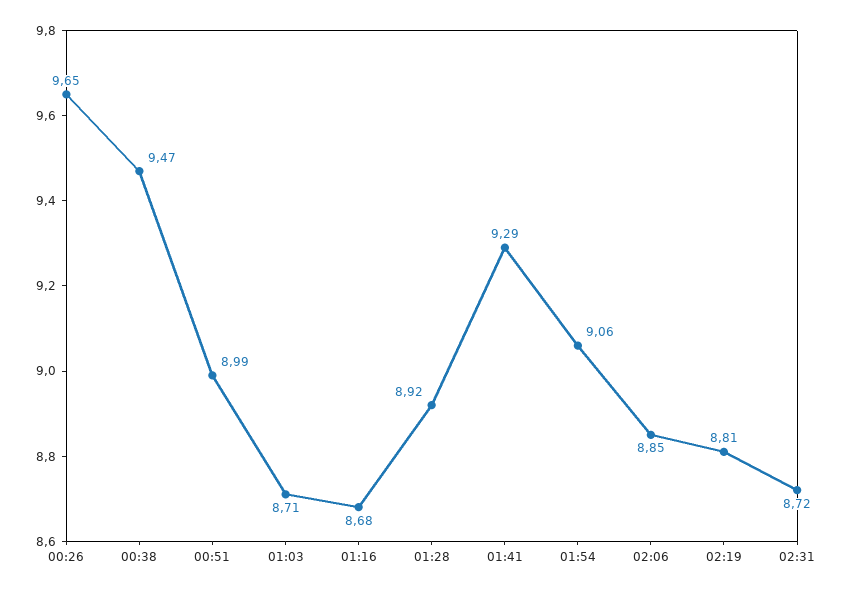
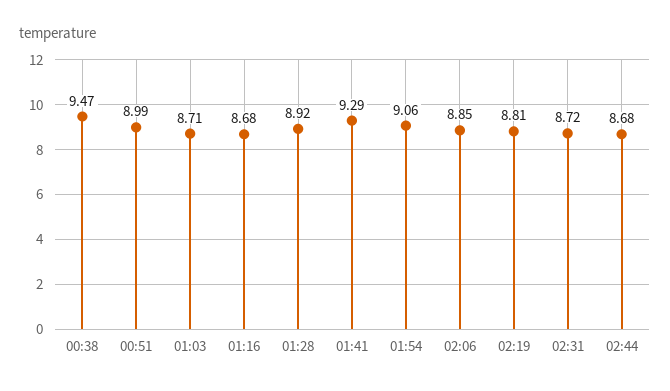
00:26: 9.65 -> none
02:44: none -> 8.68

